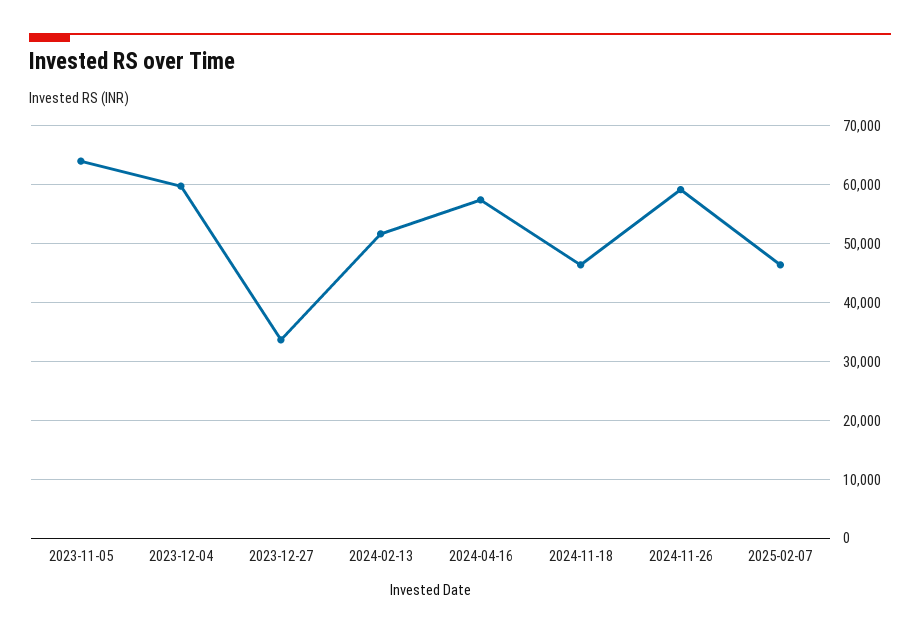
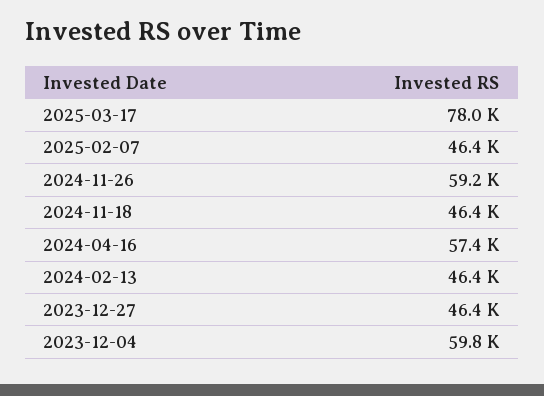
2023-11-05: 64000 -> none
2023-12-27: 34000 -> 46400
2024-02-13: 52000 -> 46400
2025-03-17: none -> 78000

